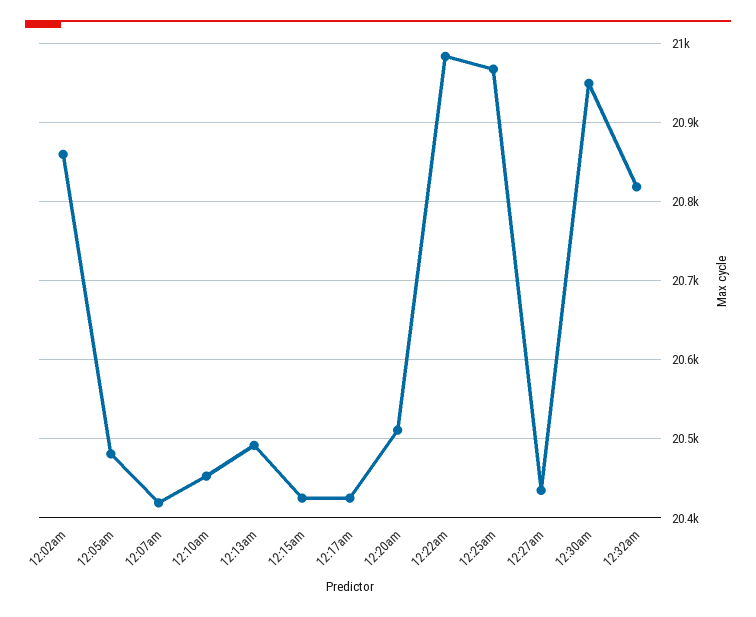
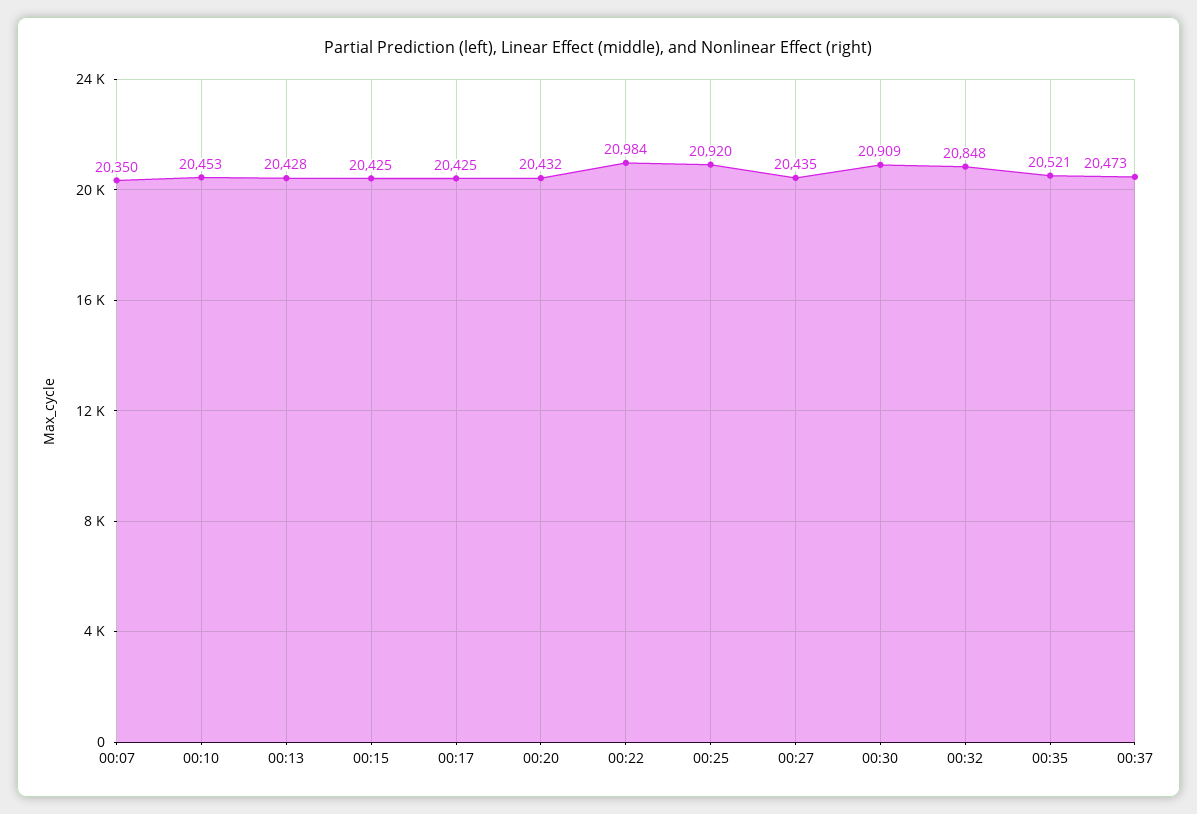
12:02am: 20860 -> none
12:05am: 20480 -> none
12:07am: 20420 -> 20350
12:13am: 20490 -> 20428
12:20am: 20510 -> 20432
12:25am: 20970 -> 20920
12:30am: 20950 -> 20909
12:32am: 20820 -> 20848
00:35: none -> 20521
00:37: none -> 20473

